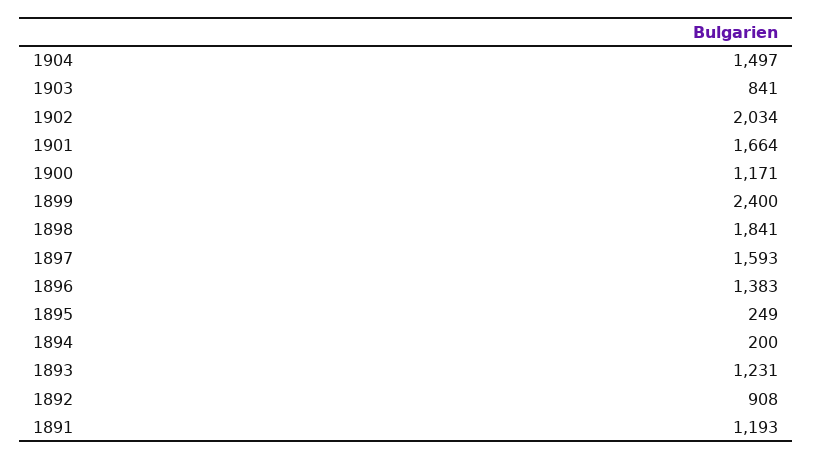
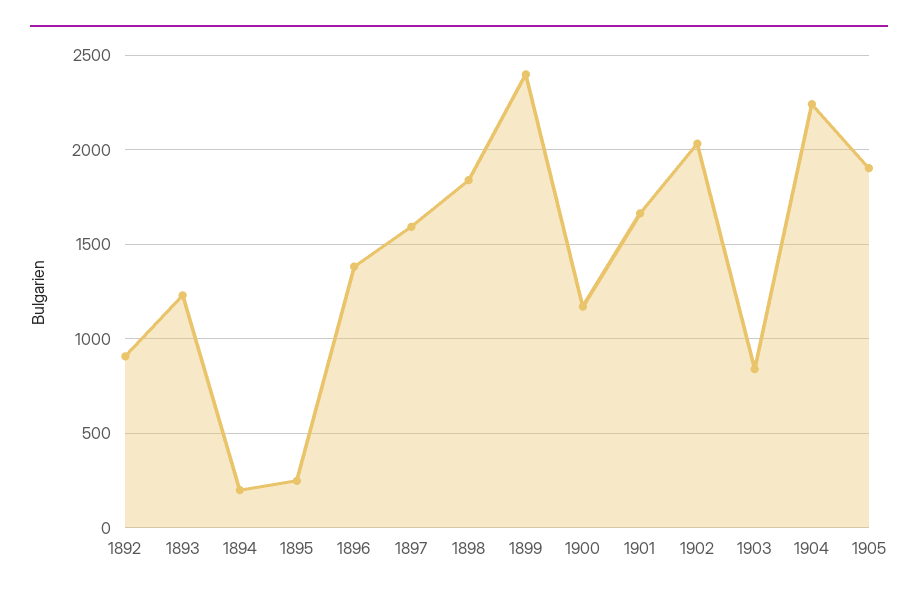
1904: 1497 -> 2250
1891: 1193 -> none
1905: none -> 1900

